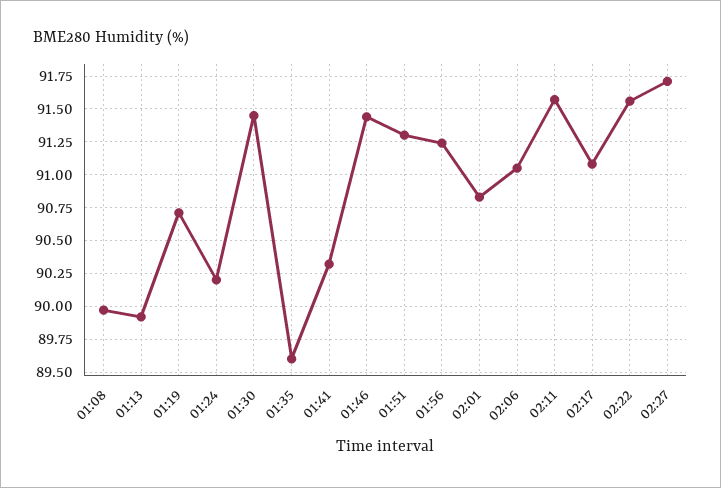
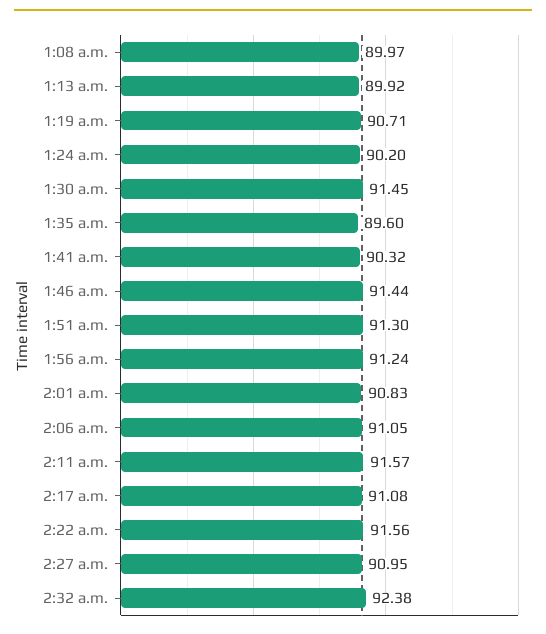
02:27: 91.7 -> 90.95
2:32 a.m.: none -> 92.38

